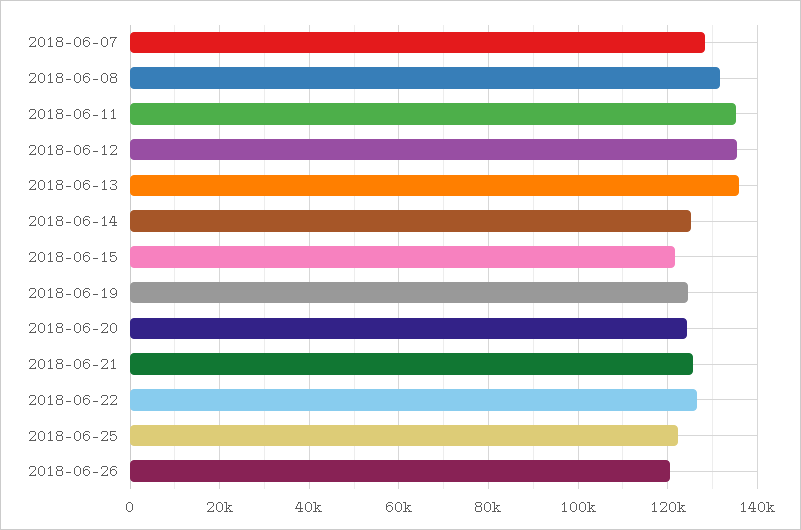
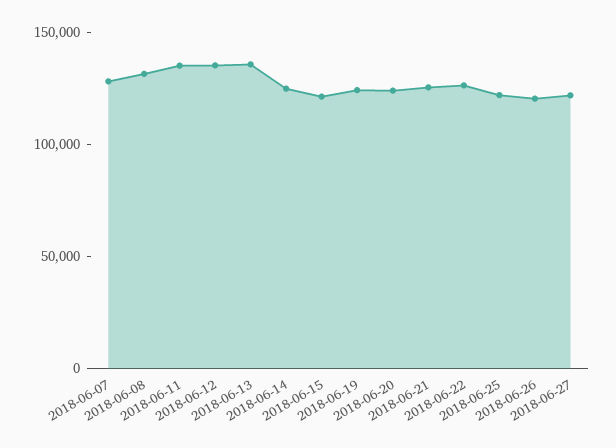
2018-06-27: none -> 120000

